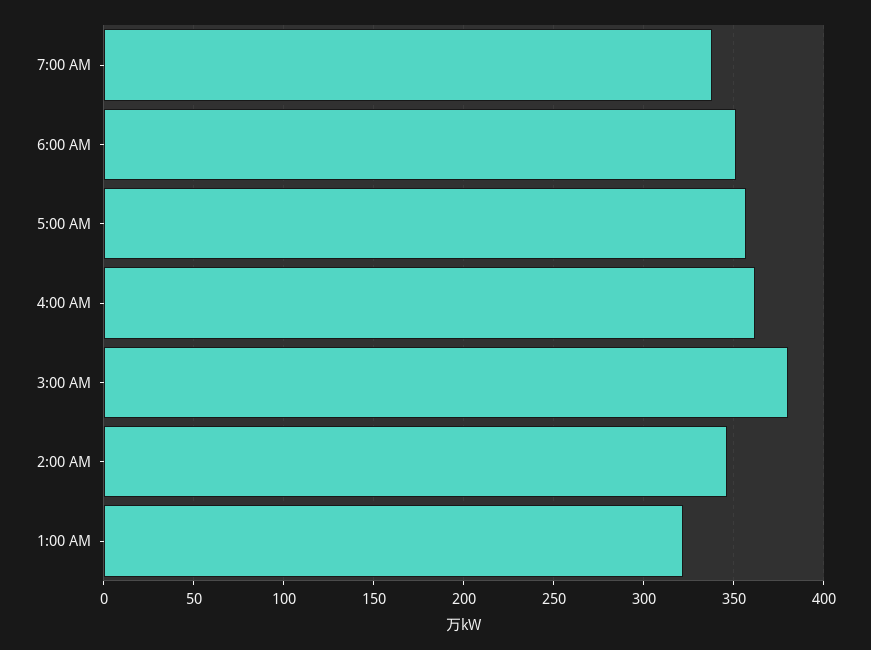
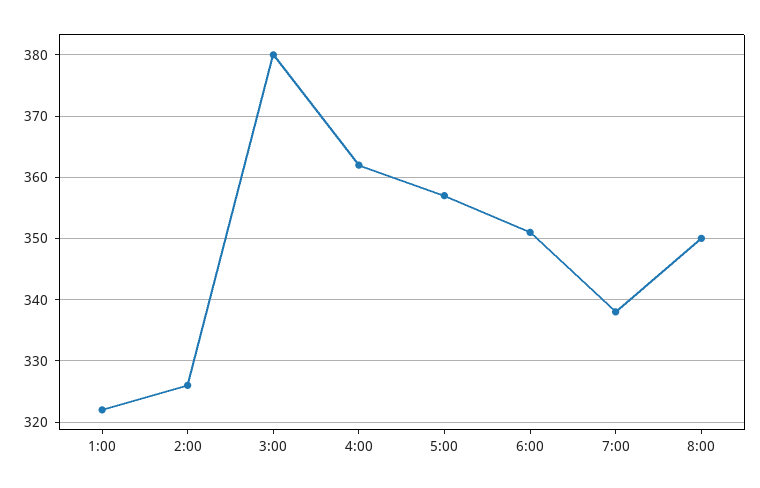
2:00 AM: 345 -> 326
8:00: none -> 350

